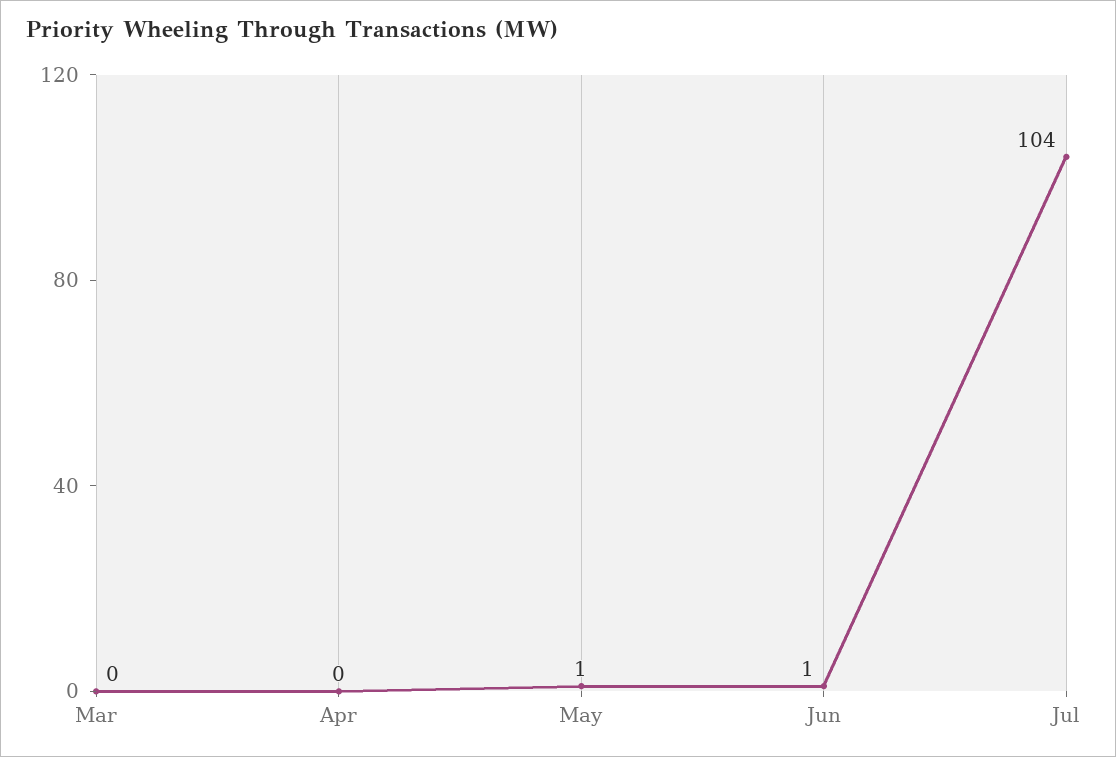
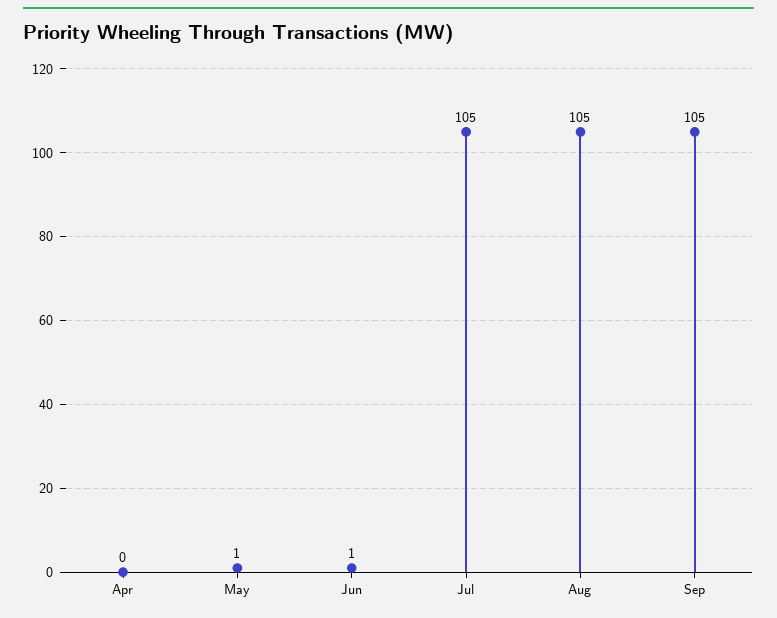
Mar: 0 -> none
Jul: 104 -> 105
Aug: none -> 105
Sep: none -> 105

